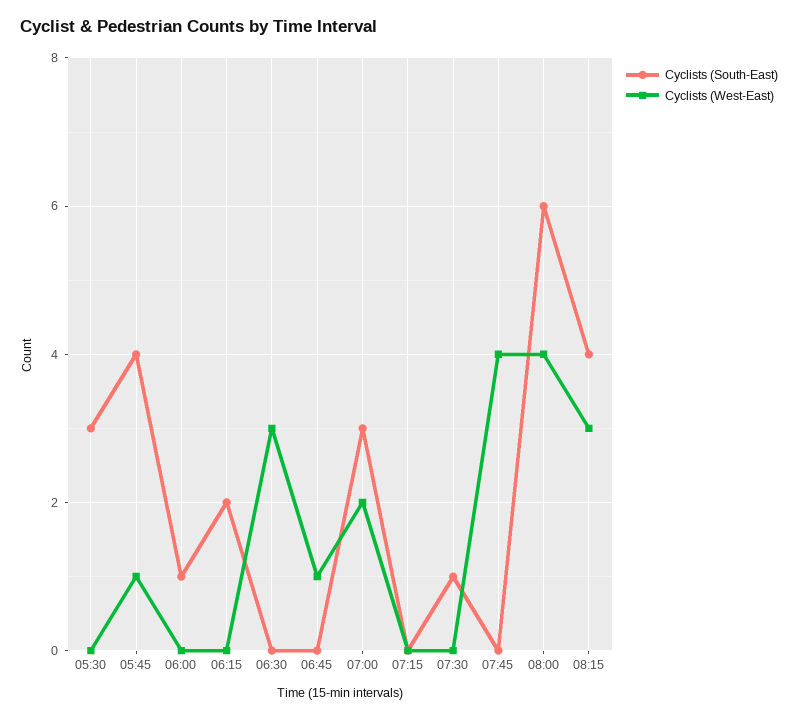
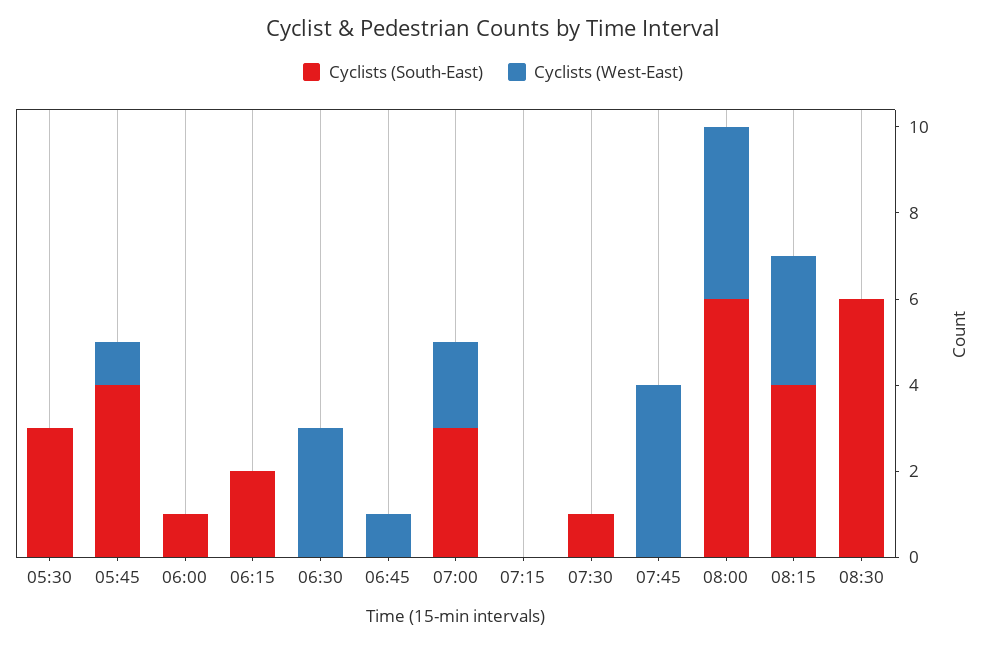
Cyclists (South-East), 08:30: none -> 6
Cyclists (West-East), 08:30: none -> 0

